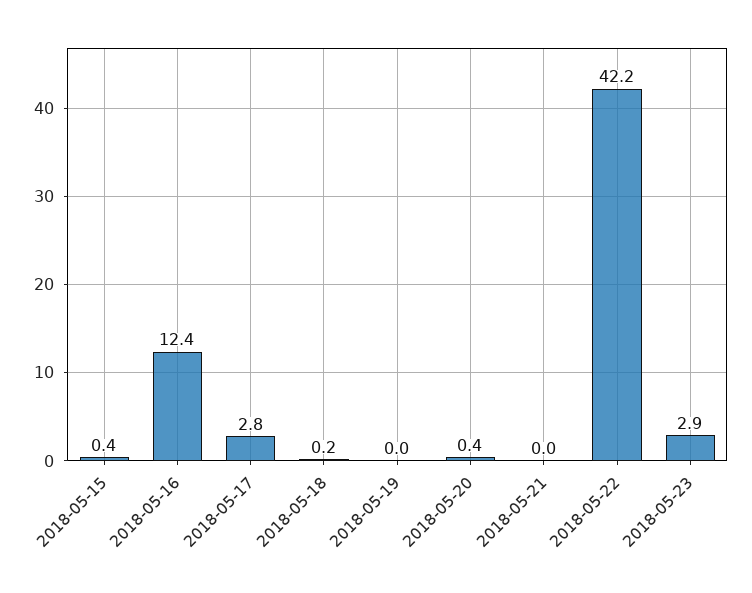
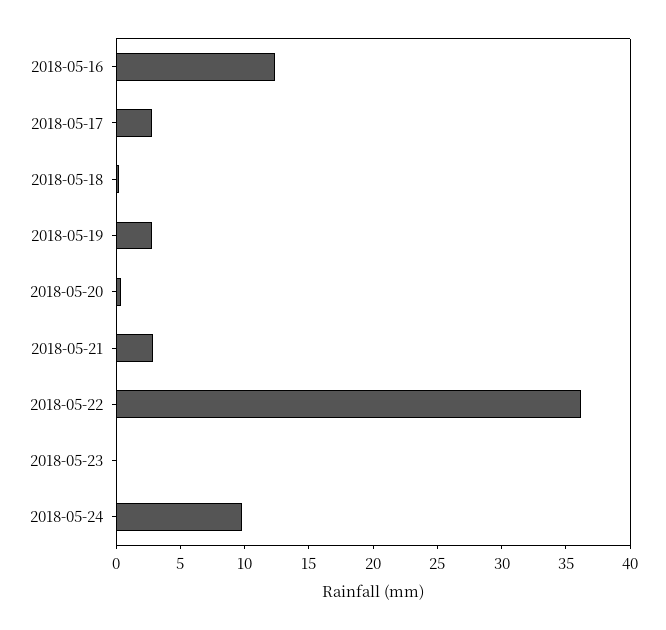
2018-05-15: 0.4 -> none
2018-05-19: 0 -> 3
2018-05-21: 0 -> 3
2018-05-22: 42.2 -> 36
2018-05-23: 2.9 -> 0
2018-05-24: none -> 10

